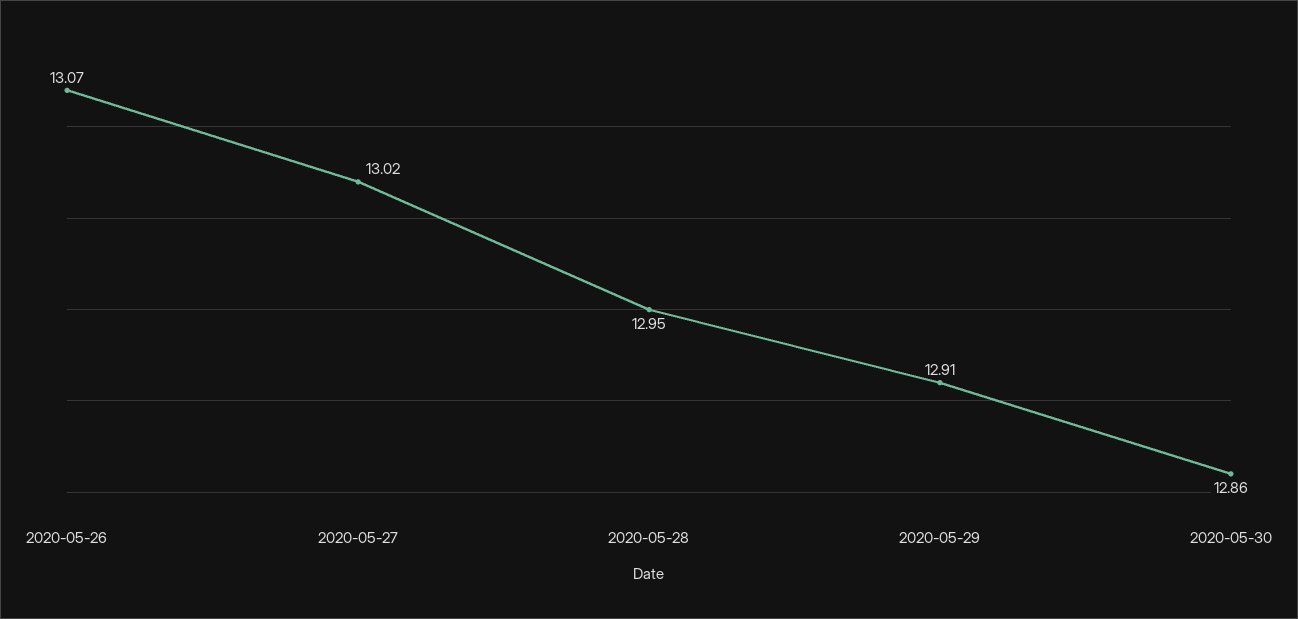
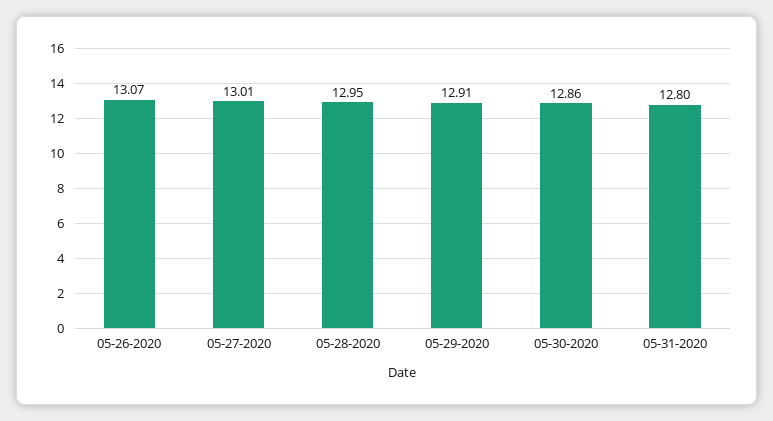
2020-05-27: 13.02 -> 13.01
05-31-2020: none -> 12.8

